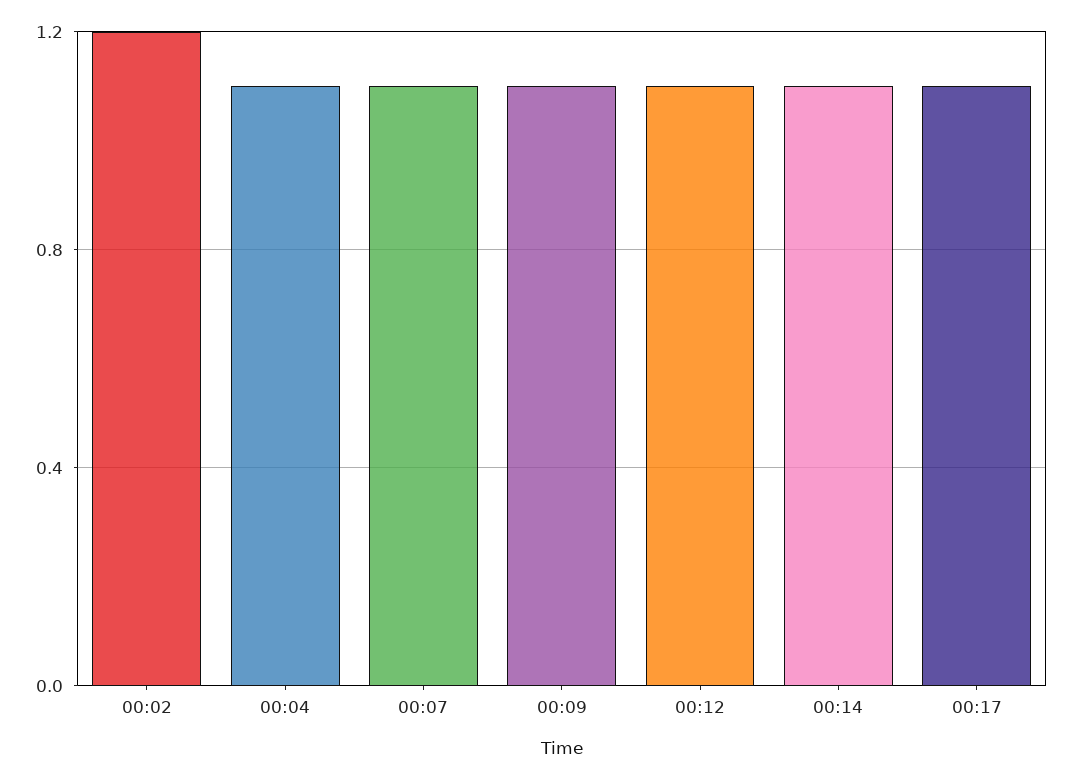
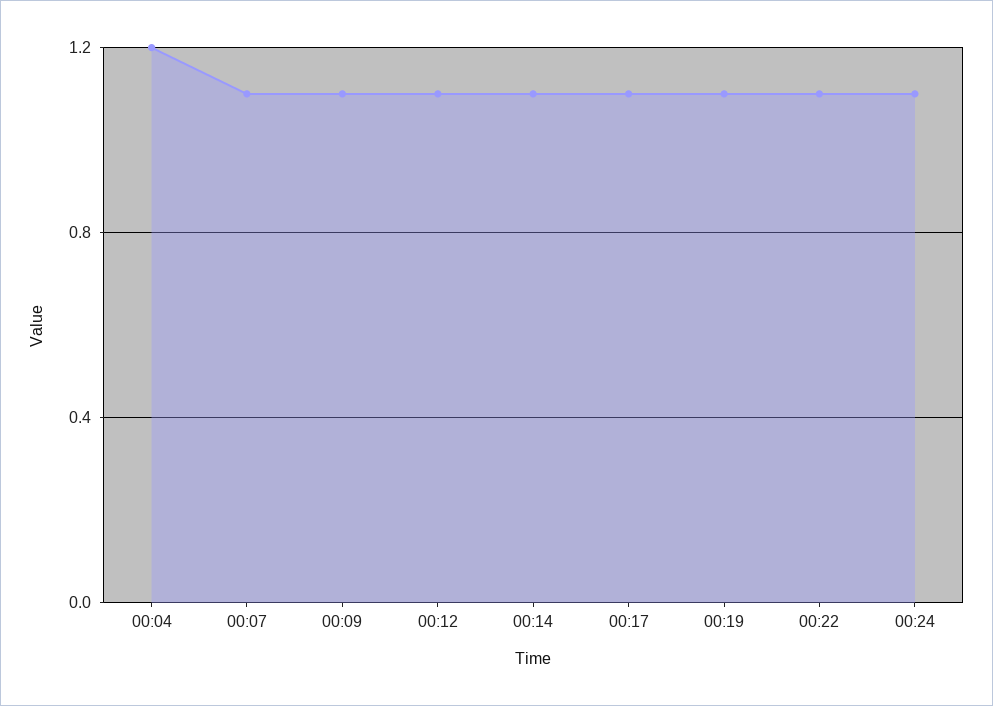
00:02: 1.2 -> none
00:04: 1.1 -> 1.2
00:19: none -> 1.1
00:22: none -> 1.1
00:24: none -> 1.1

